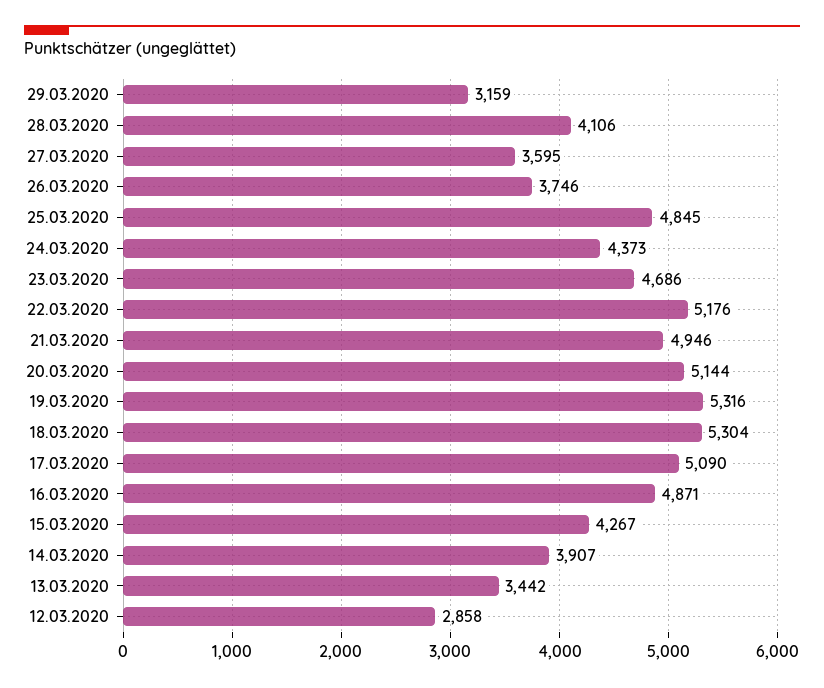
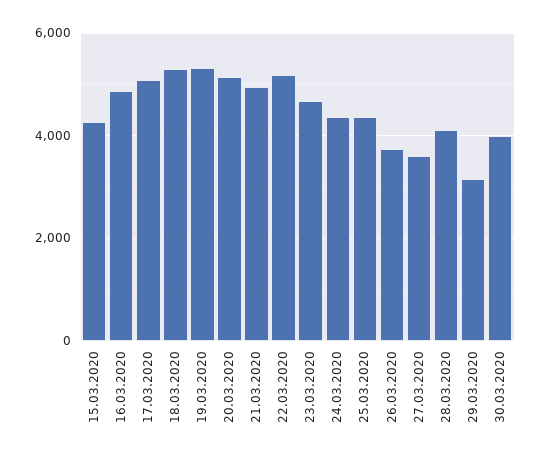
25.03.2020: 4845 -> 4400
14.03.2020: 3907 -> none
13.03.2020: 3442 -> none
12.03.2020: 2858 -> none
30.03.2020: none -> 4000

